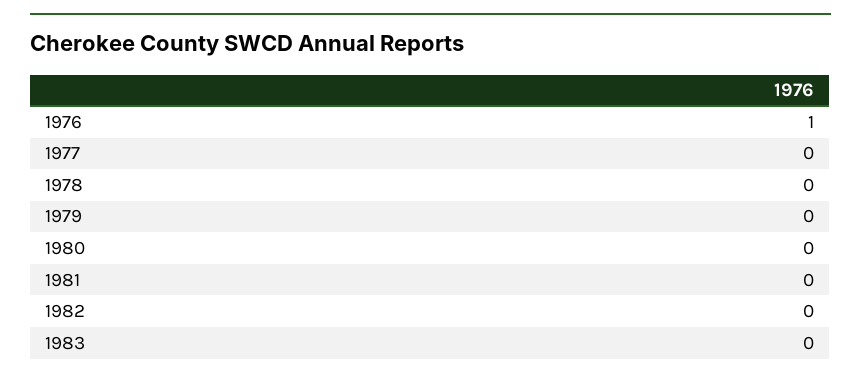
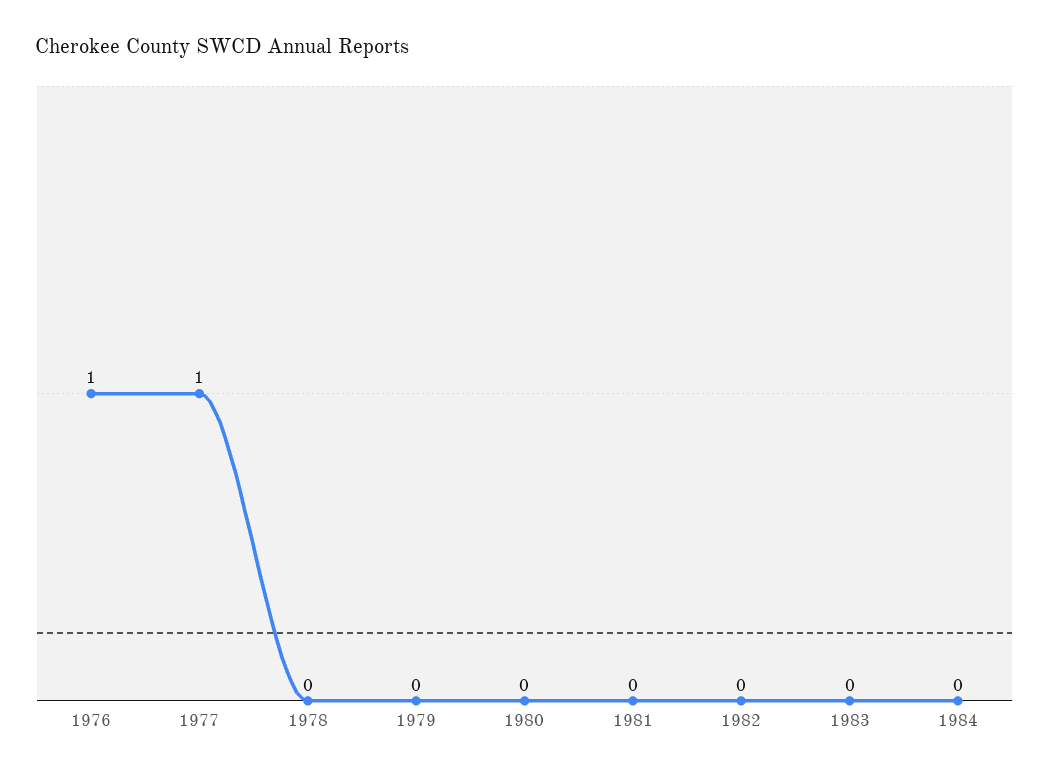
1977: 0 -> 1
1984: none -> 0

